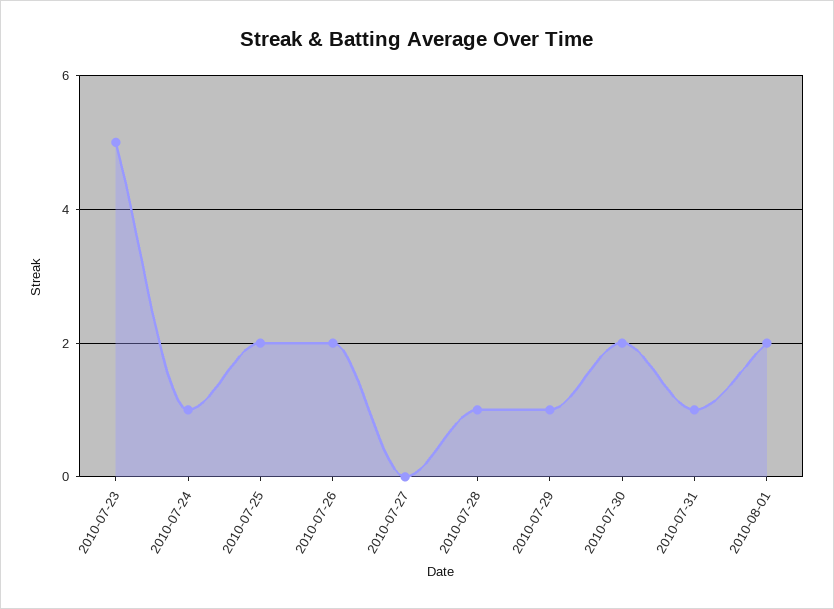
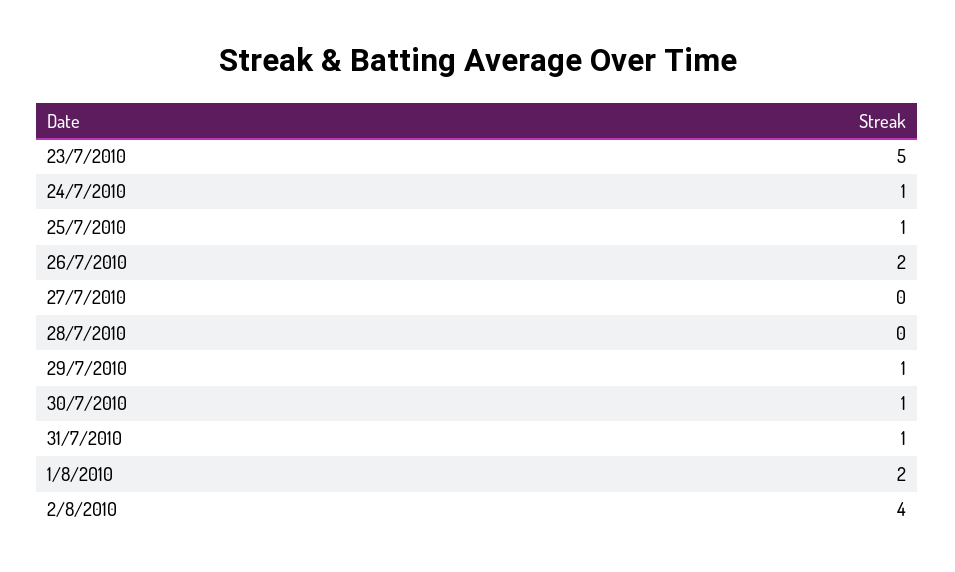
2010-07-25: 2 -> 1
2010-07-28: 1 -> 0
2010-07-30: 2 -> 1
2/8/2010: none -> 4

